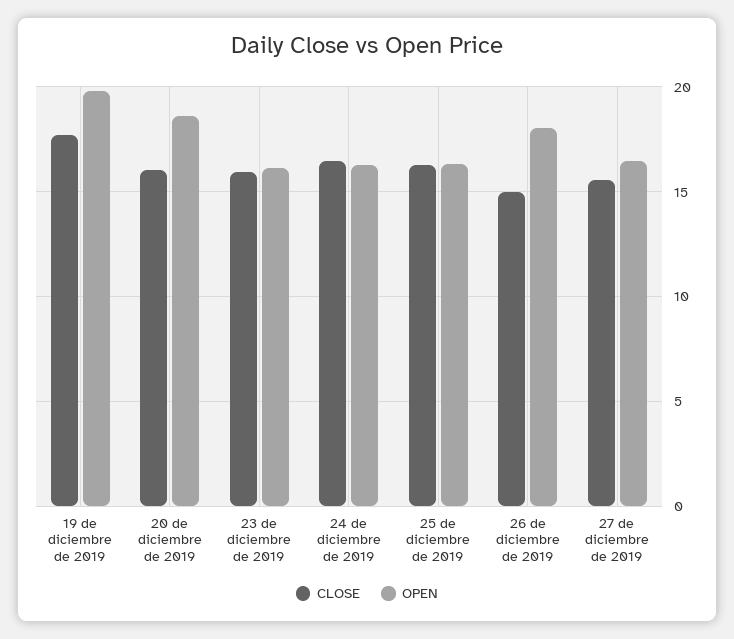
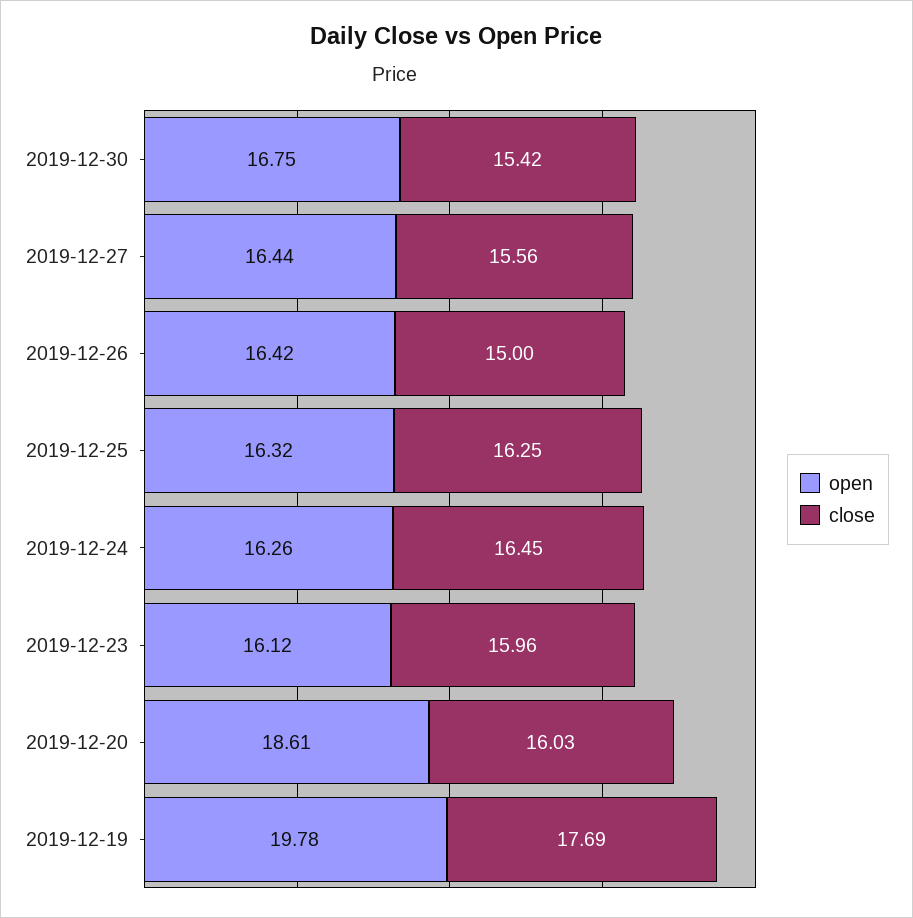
OPEN, 26 de diciembre de 2019: 18 -> 16.42
OPEN, 2019-12-30: none -> 16.75
CLOSE, 2019-12-30: none -> 15.42

